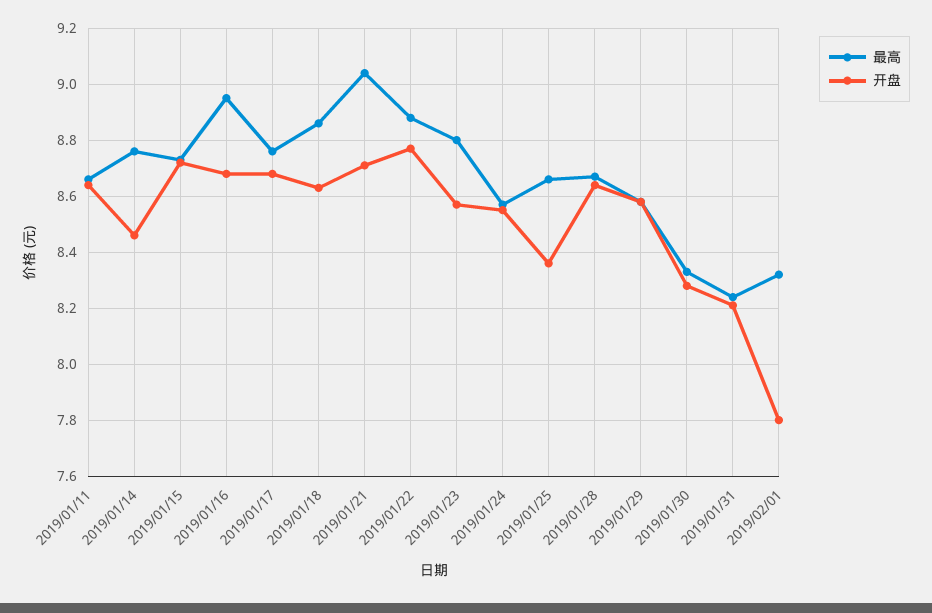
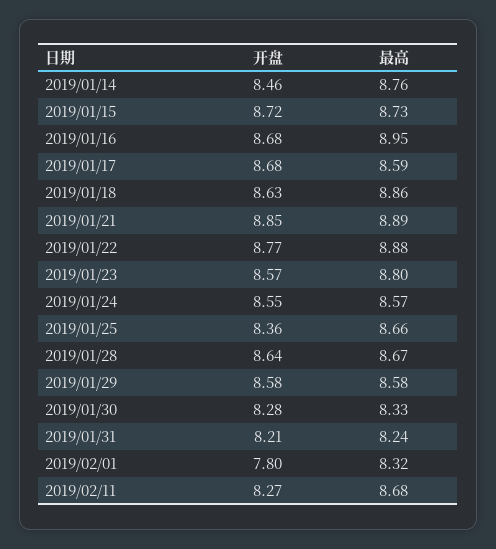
最高, 2019/01/11: 8.65 -> none
开盘, 2019/01/11: 8.65 -> none
最高, 2019/01/17: 8.75 -> 8.59
最高, 2019/01/21: 9.05 -> 8.89
开盘, 2019/01/21: 8.7 -> 8.85
开盘, 2019/02/11: none -> 8.27
最高, 2019/02/11: none -> 8.68

